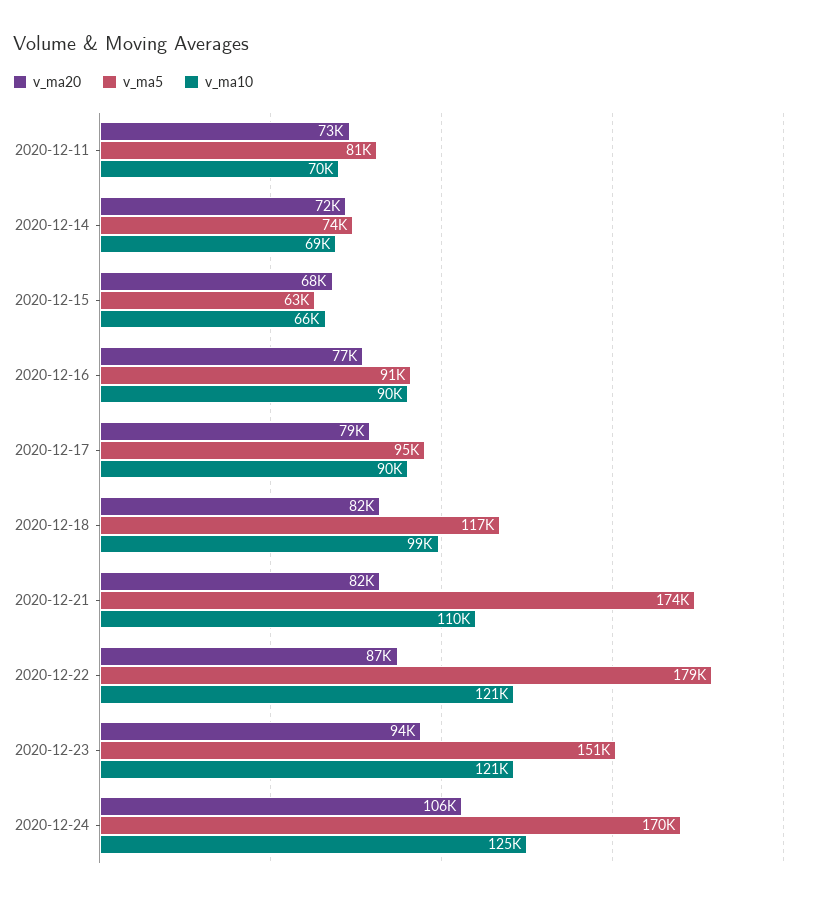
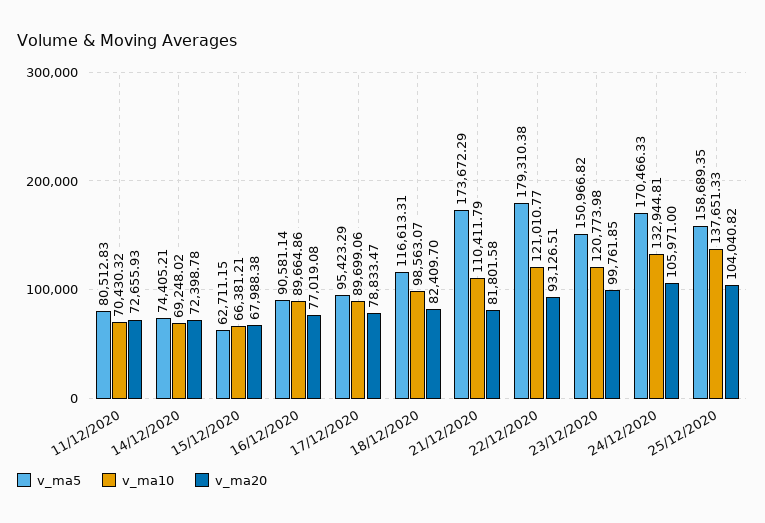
v_ma20, 2020-12-22: 87000 -> 93126.51
v_ma20, 2020-12-23: 94000 -> 99761.85
v_ma10, 2020-12-24: 125000 -> 132944.81
v_ma5, 25/12/2020: none -> 158689.35
v_ma10, 25/12/2020: none -> 137651.33
v_ma20, 25/12/2020: none -> 104040.82

